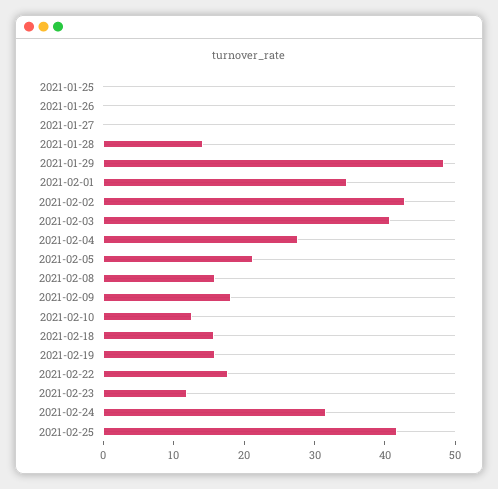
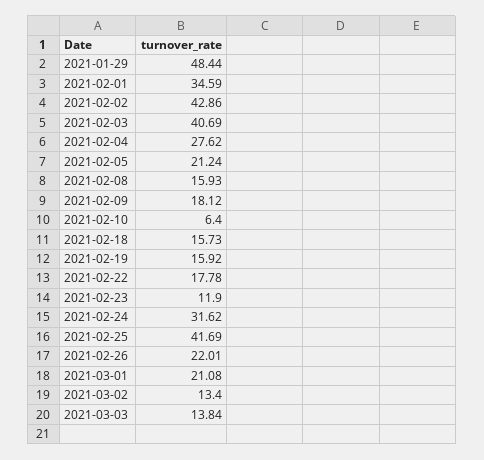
2021-01-25: 0 -> none
2021-01-26: 0 -> none
2021-01-27: 0 -> none
2021-01-28: 14 -> none
2021-02-10: 12 -> 6.4
2021-02-26: none -> 22.01
2021-03-01: none -> 21.08
2021-03-02: none -> 13.4
2021-03-03: none -> 13.84

